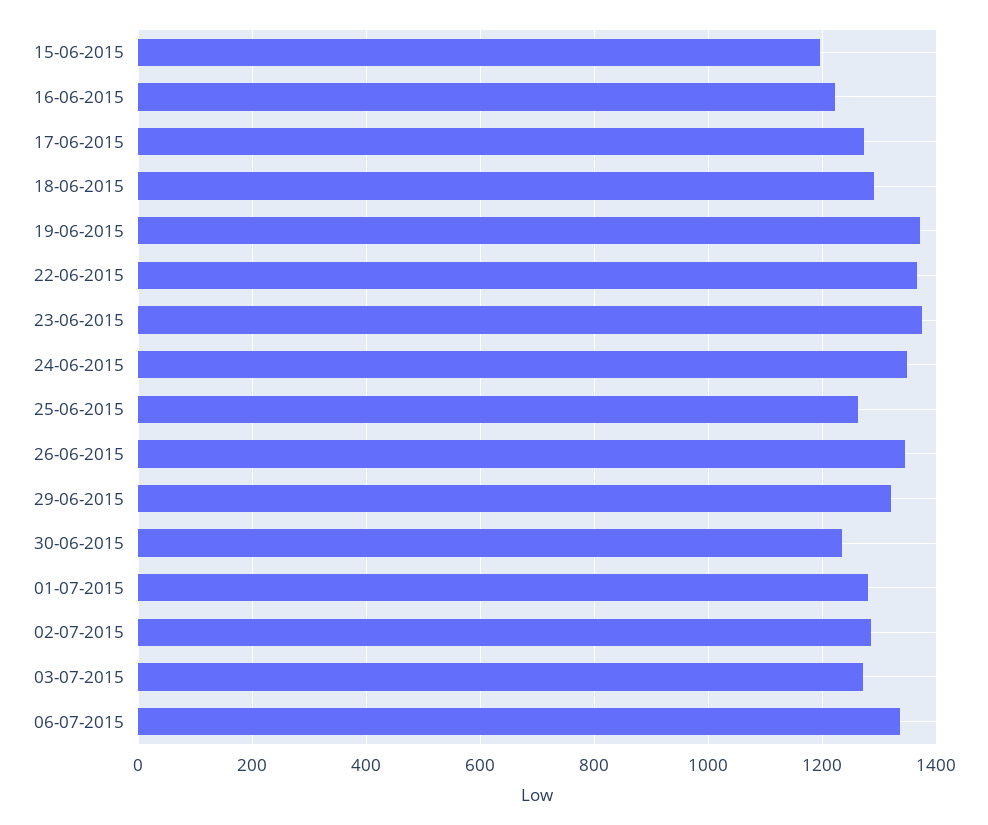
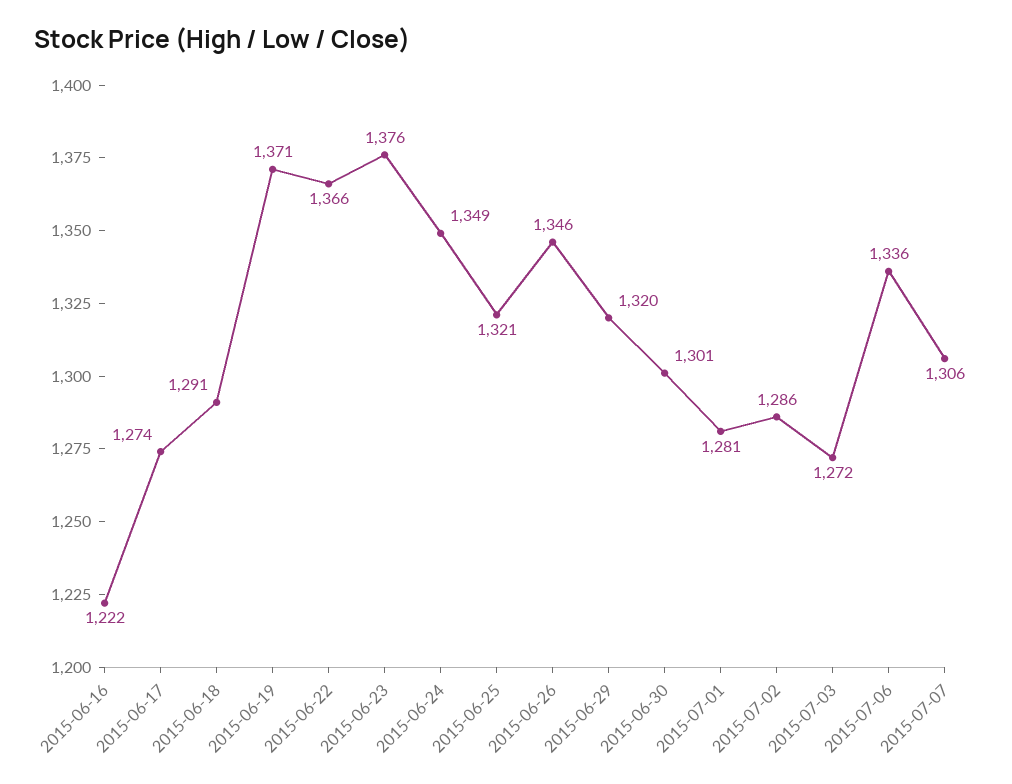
15-06-2015: 1200 -> none
25-06-2015: 1260 -> 1321
30-06-2015: 1240 -> 1301
2015-07-07: none -> 1306

